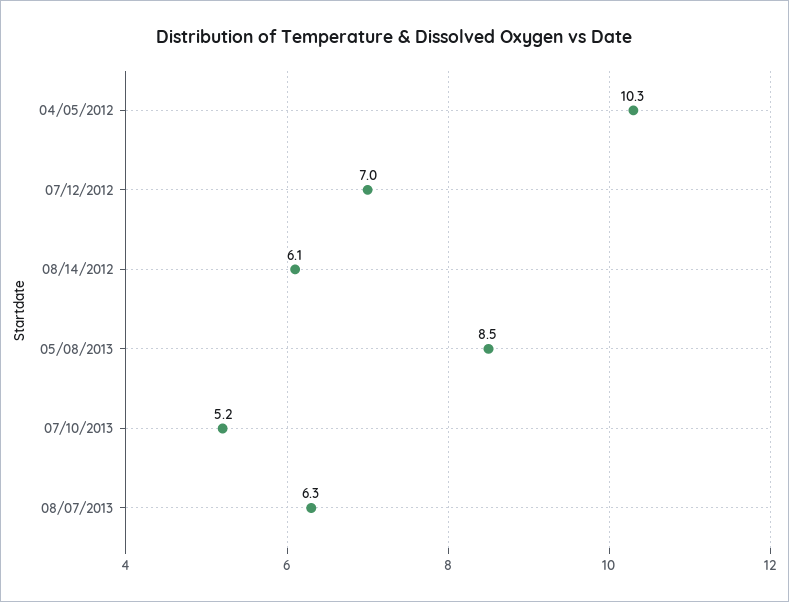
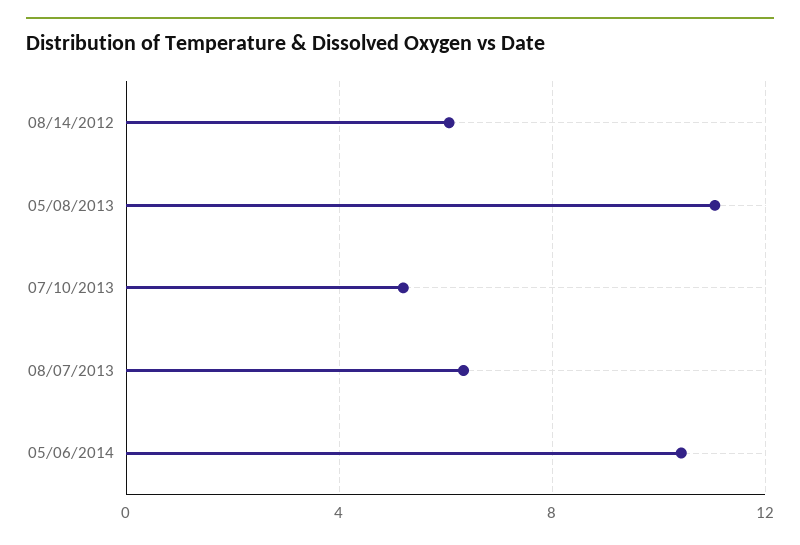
04/05/2012: 10.3 -> none
07/12/2012: 7 -> none
05/08/2013: 8.5 -> 11
05/06/2014: none -> 10.5

